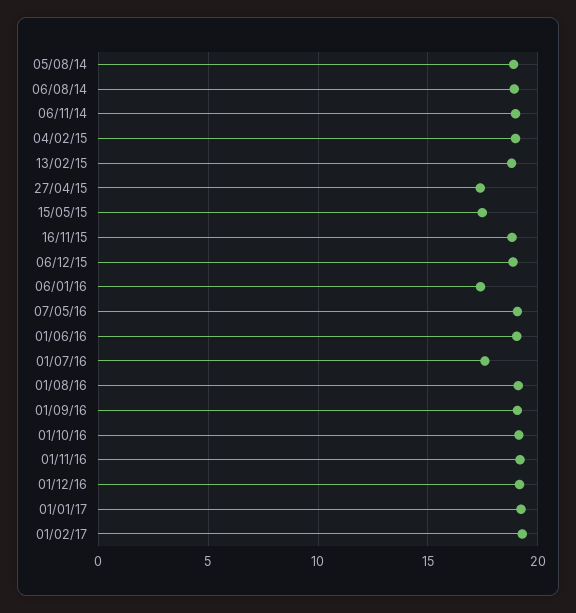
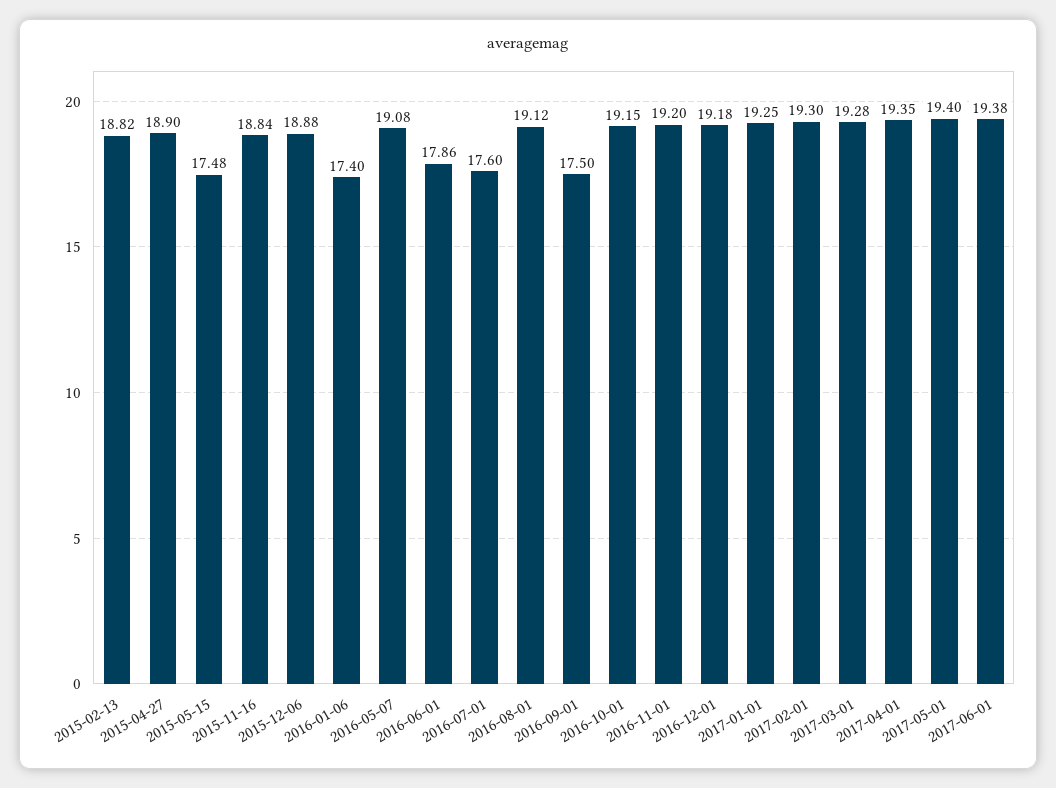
05/08/14: 19 -> none
06/08/14: 19 -> none
06/11/14: 19 -> none
04/02/15: 19 -> none
27/04/15: 17.5 -> 18.9
01/06/16: 19 -> 17.86
01/09/16: 19 -> 17.5
2017-03-01: none -> 19.28
2017-04-01: none -> 19.35
2017-05-01: none -> 19.4
2017-06-01: none -> 19.38

